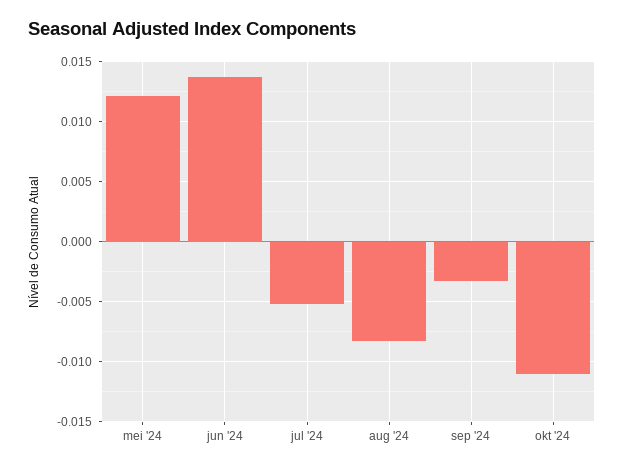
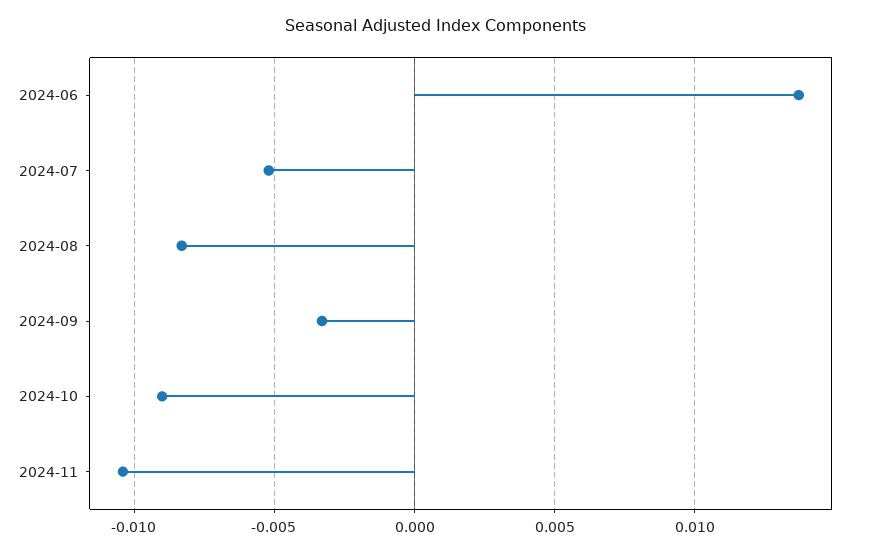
mei '24: 0.012 -> none
okt '24: -0.011 -> -0.009
2024-11: none -> -0.0105

